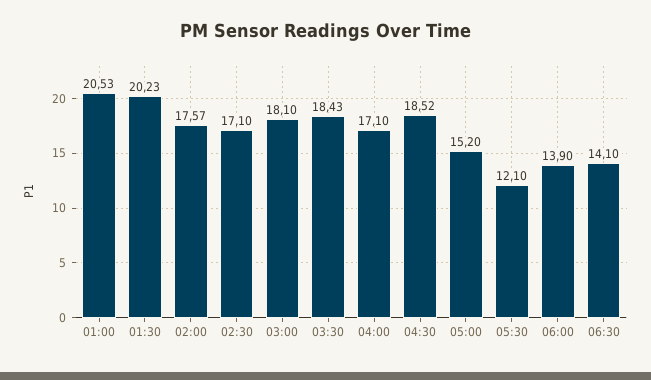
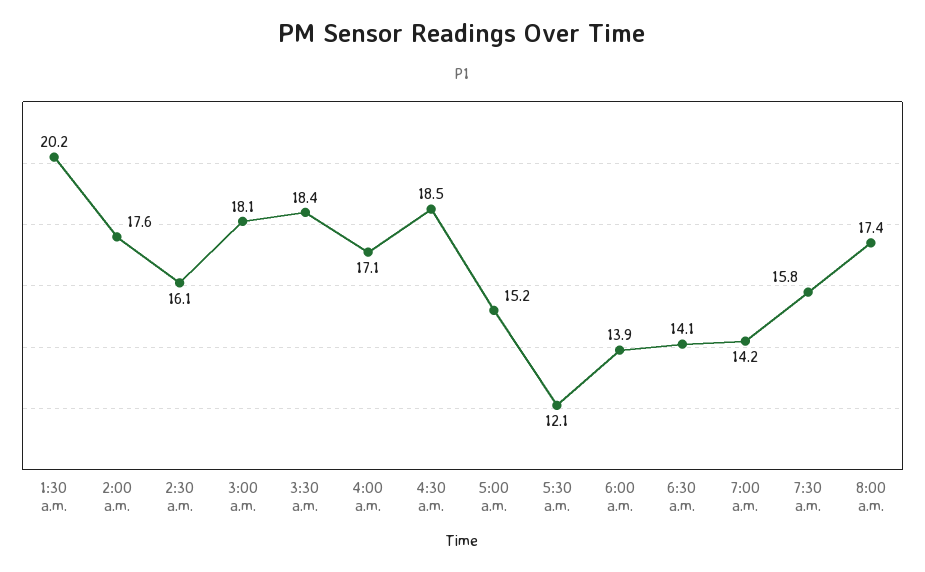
01:00: 20.53 -> none
02:30: 17.1 -> 16.1
7:00 a.m.: none -> 14.2
7:30 a.m.: none -> 15.8
8:00 a.m.: none -> 17.4

